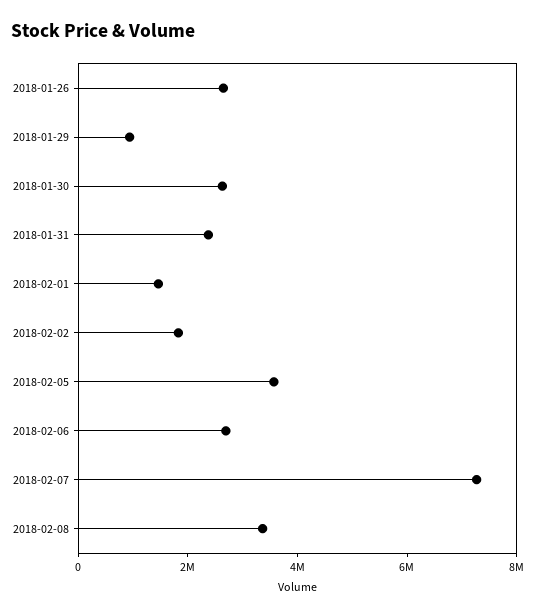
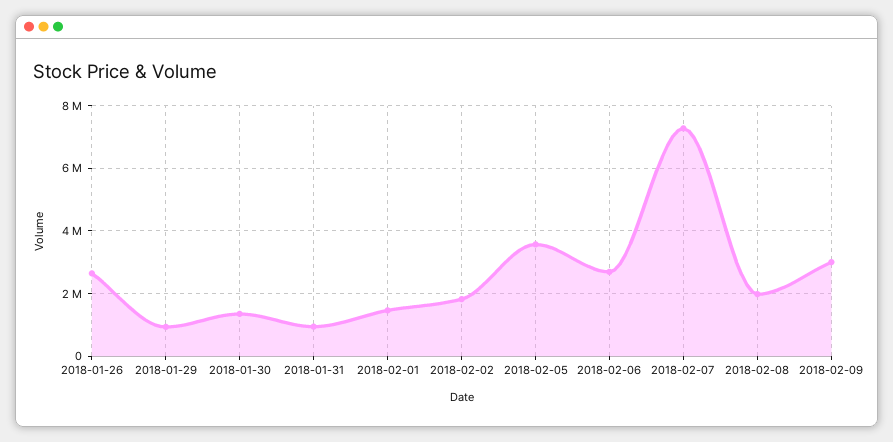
2018-01-30: 2500000 -> 1400000
2018-01-31: 2500000 -> 1000000
2018-02-08: 3500000 -> 2000000
2018-02-09: none -> 3000000

